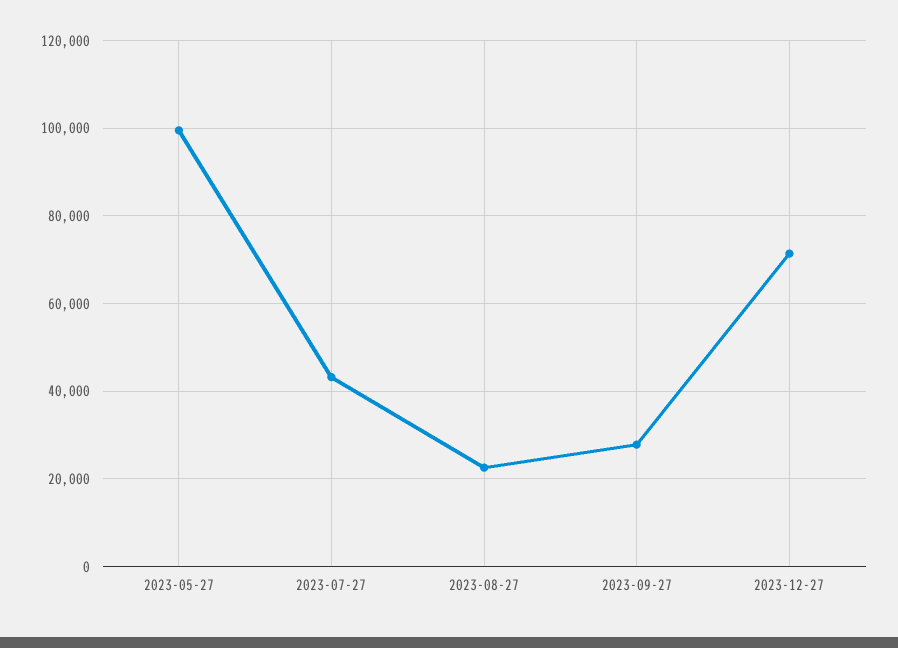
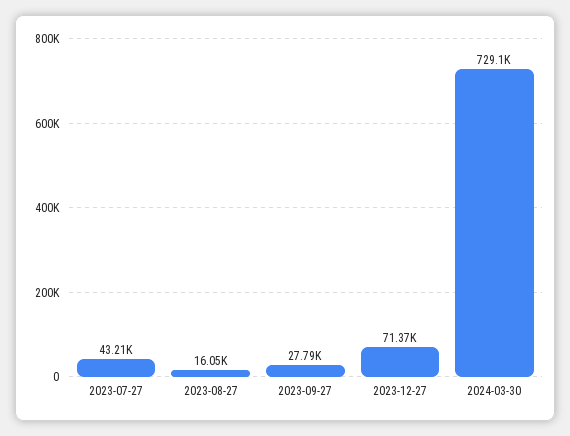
2023-05-27: 100000 -> none
2023-08-27: 22000 -> 16050
2024-03-30: none -> 729100

